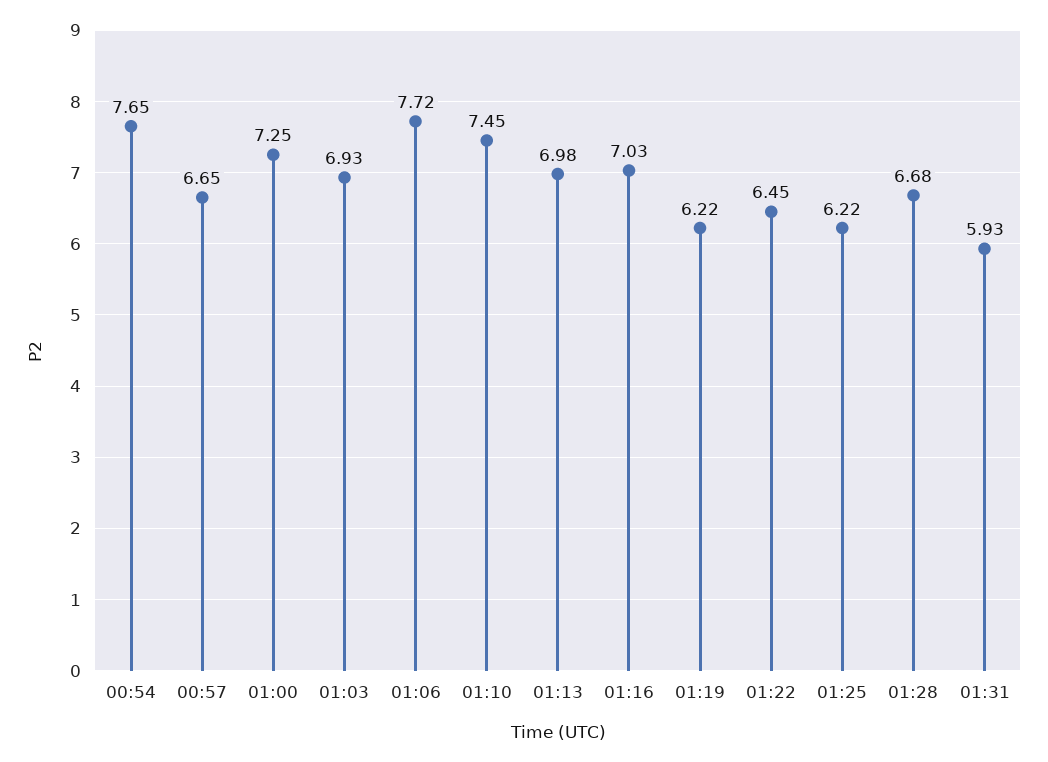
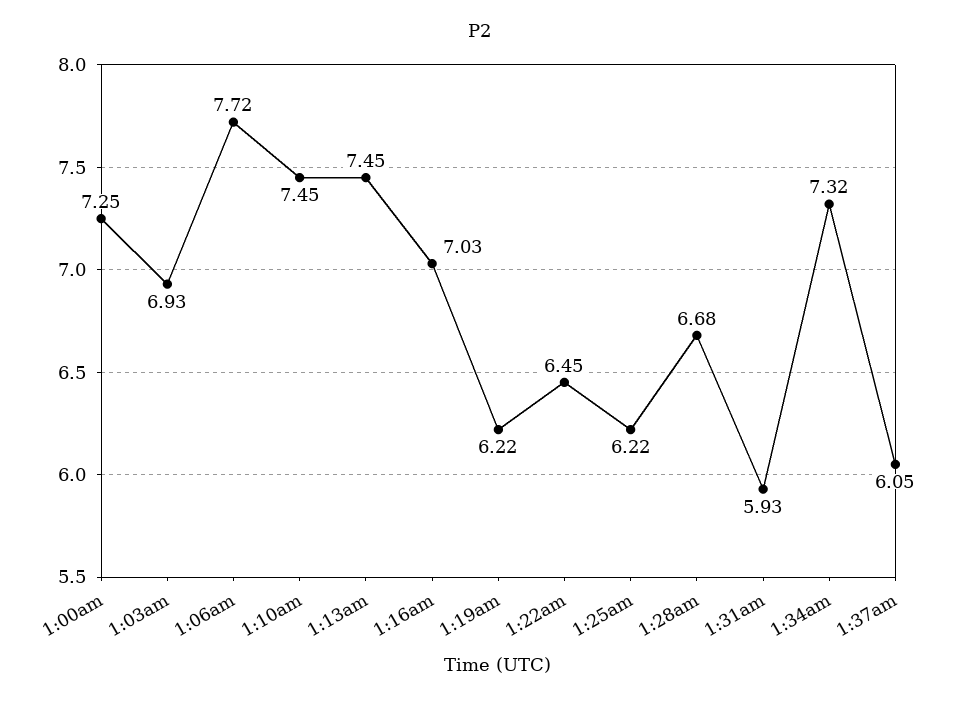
00:54: 7.65 -> none
00:57: 6.65 -> none
01:13: 6.98 -> 7.45
1:34am: none -> 7.32
1:37am: none -> 6.05

